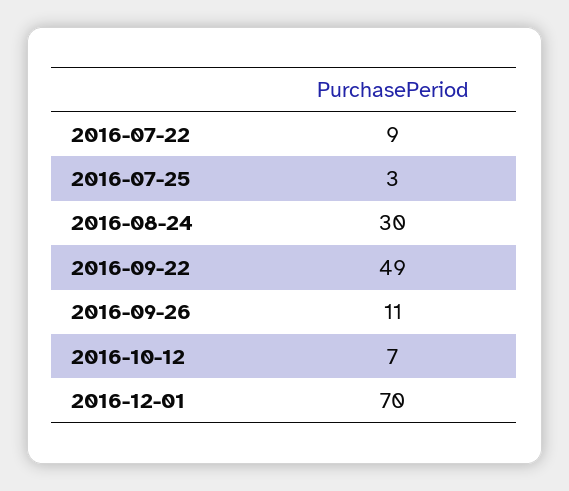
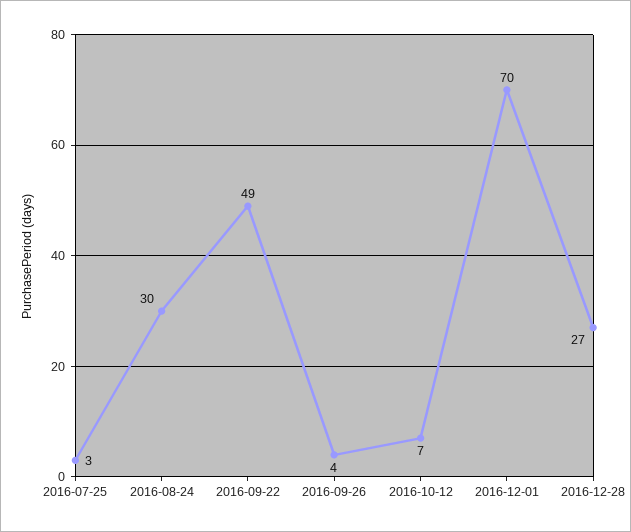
2016-07-22: 9 -> none
2016-09-26: 11 -> 4
2016-12-28: none -> 27

